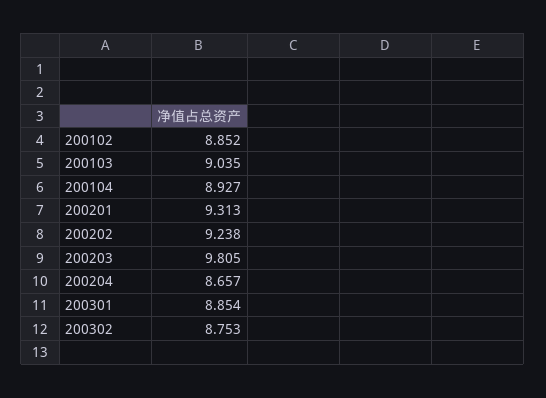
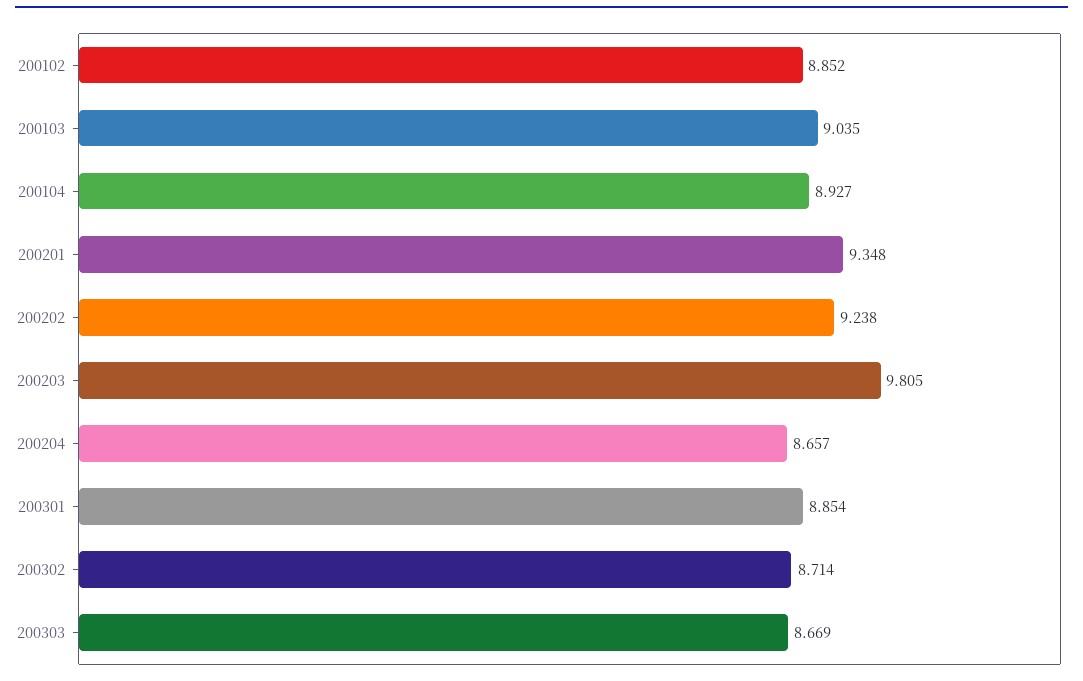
200201: 9.313 -> 9.348
200302: 8.753 -> 8.714
200303: none -> 8.669

